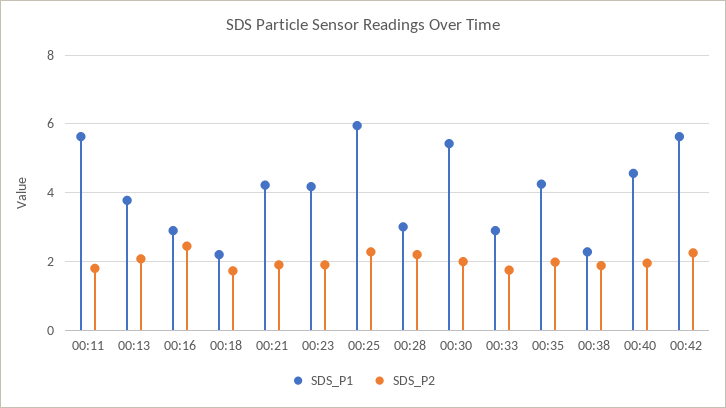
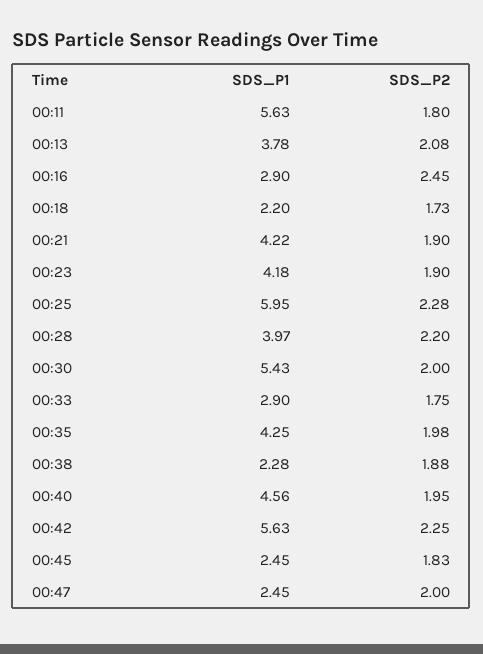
SDS_P1, 00:28: 3 -> 3.97
SDS_P1, 00:45: none -> 2.45
SDS_P2, 00:45: none -> 1.83
SDS_P1, 00:47: none -> 2.45
SDS_P2, 00:47: none -> 2

